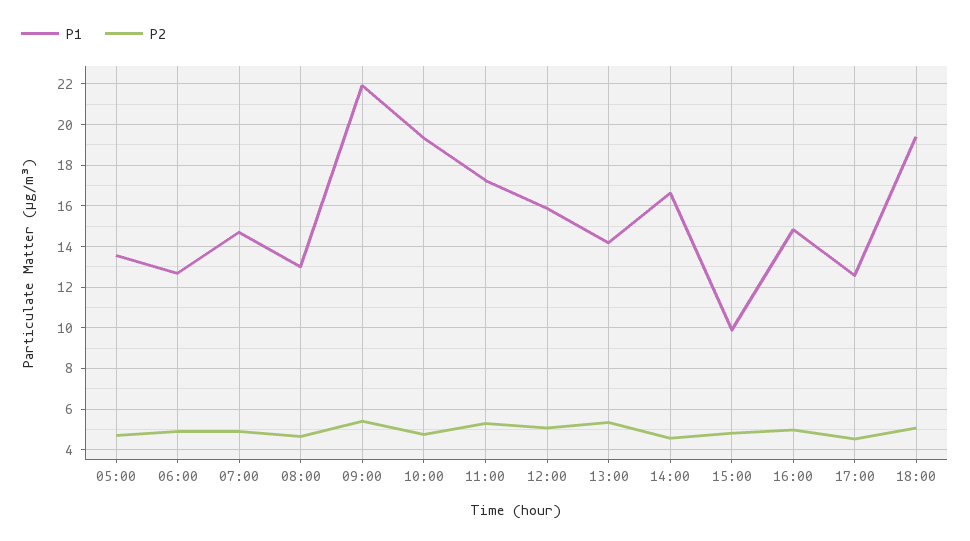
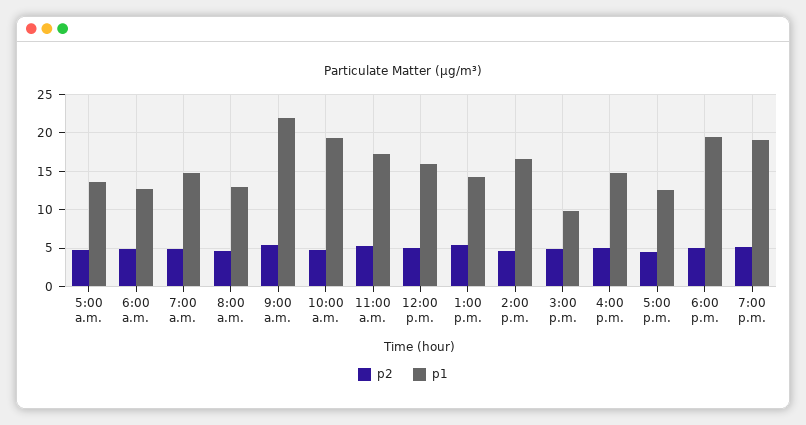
P2, 7:00 p.m.: none -> 5
P1, 7:00 p.m.: none -> 19

